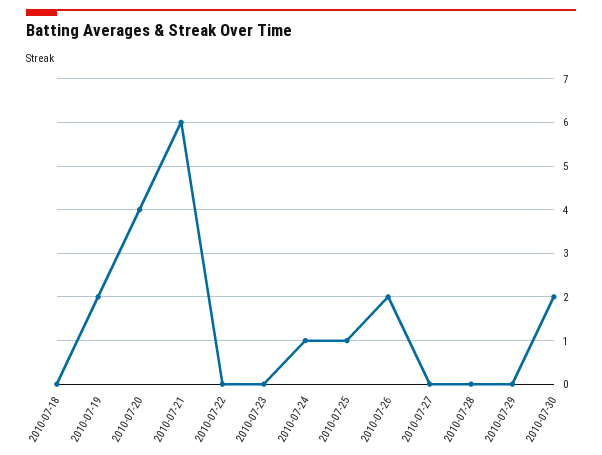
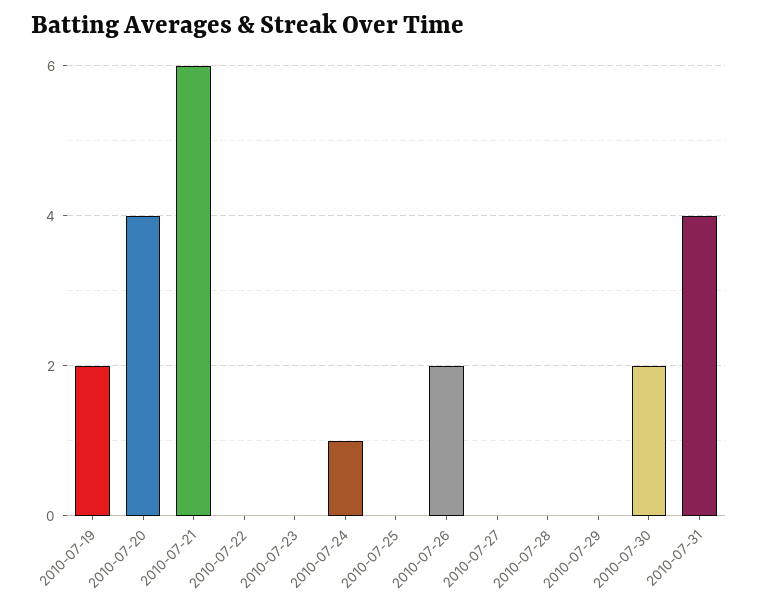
2010-07-18: 0 -> none
2010-07-25: 1 -> 0
2010-07-31: none -> 4

